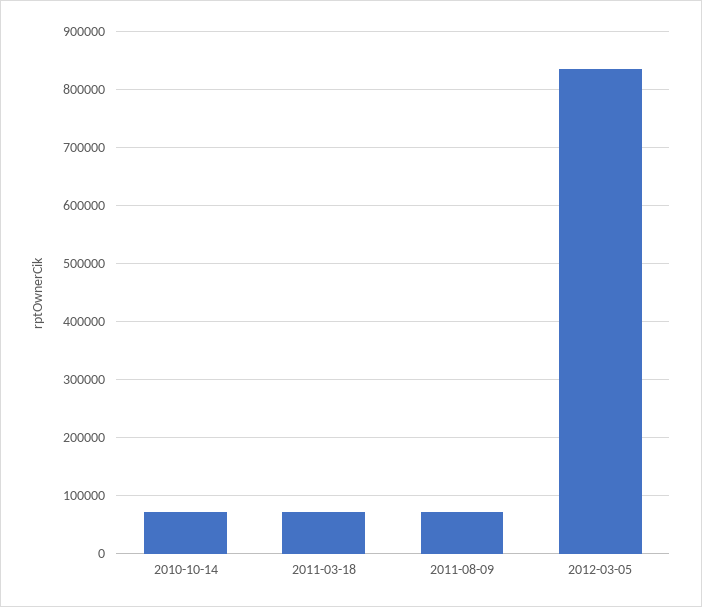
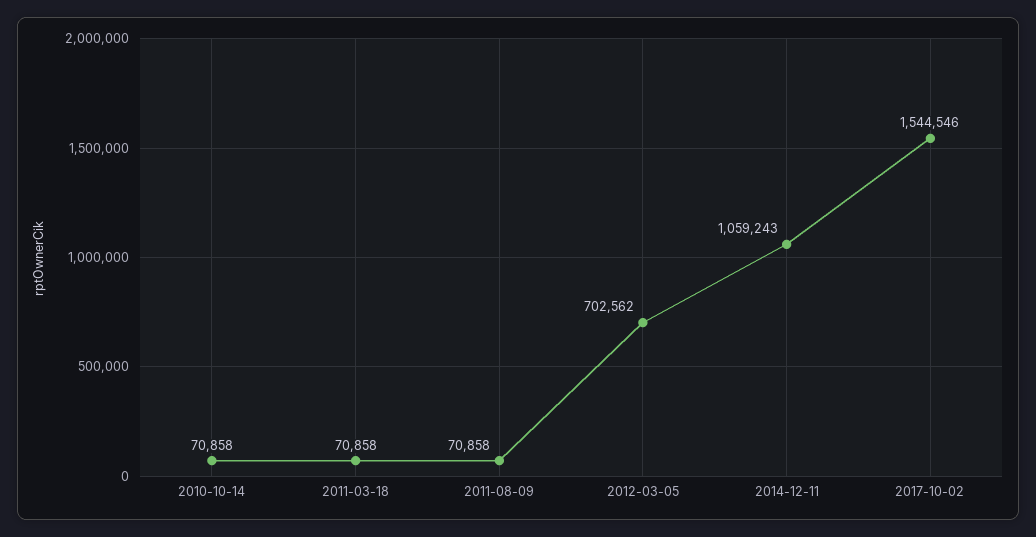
2012-03-05: 840000 -> 702562
2014-12-11: none -> 1059243
2017-10-02: none -> 1544546

